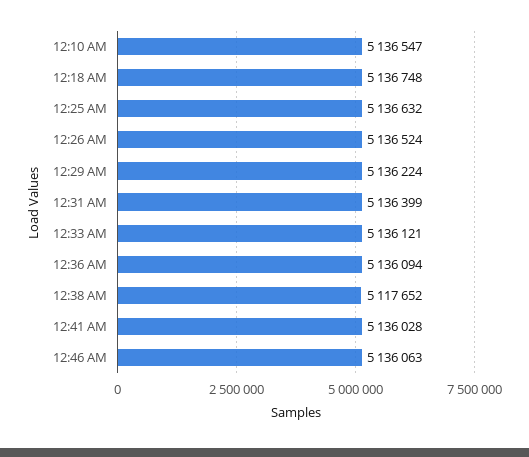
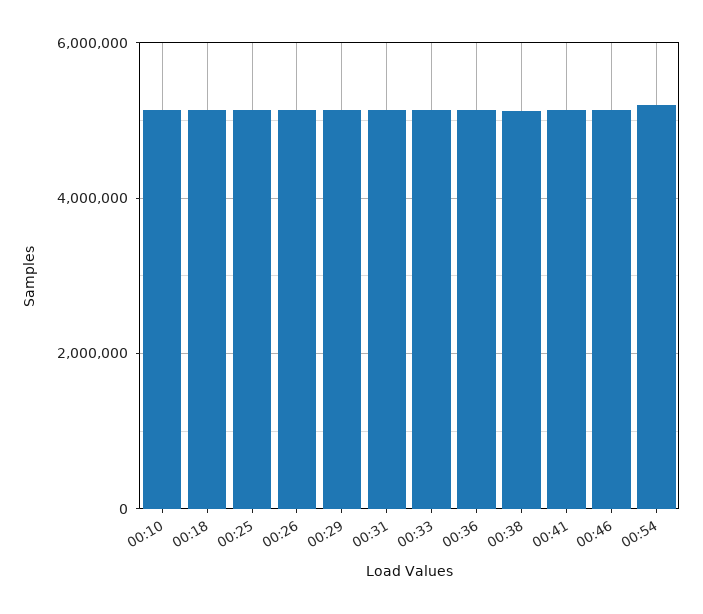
00:54: none -> 5200000

